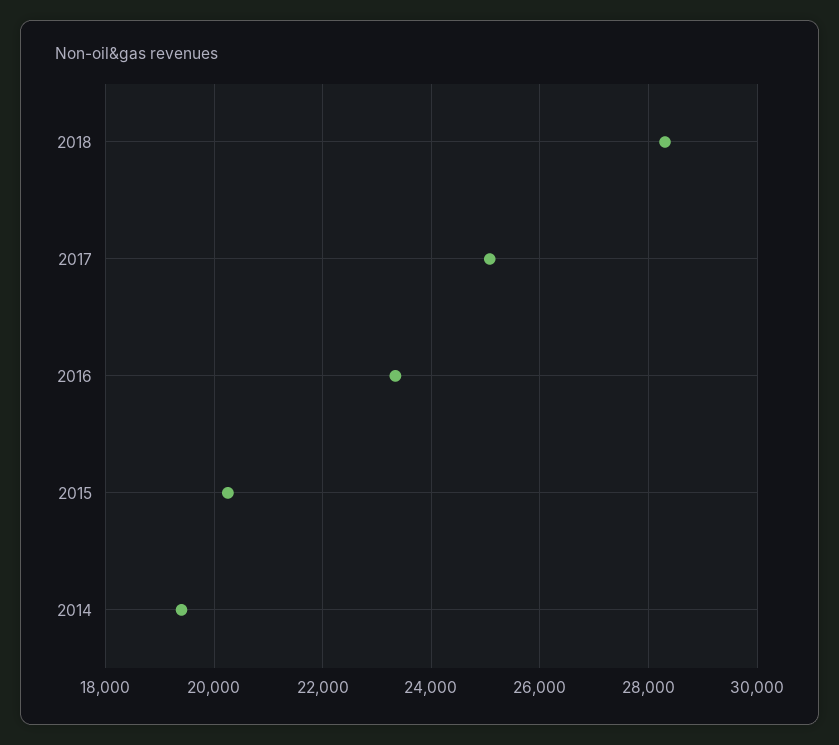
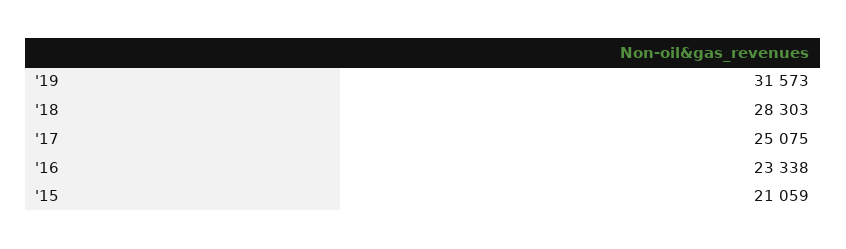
2015: 20200 -> 21059
2014: 19400 -> none
'19: none -> 31573

